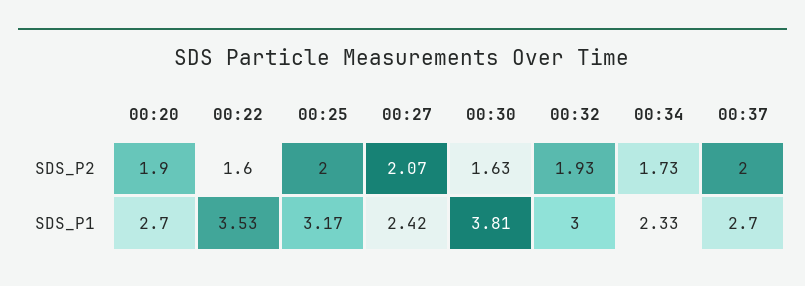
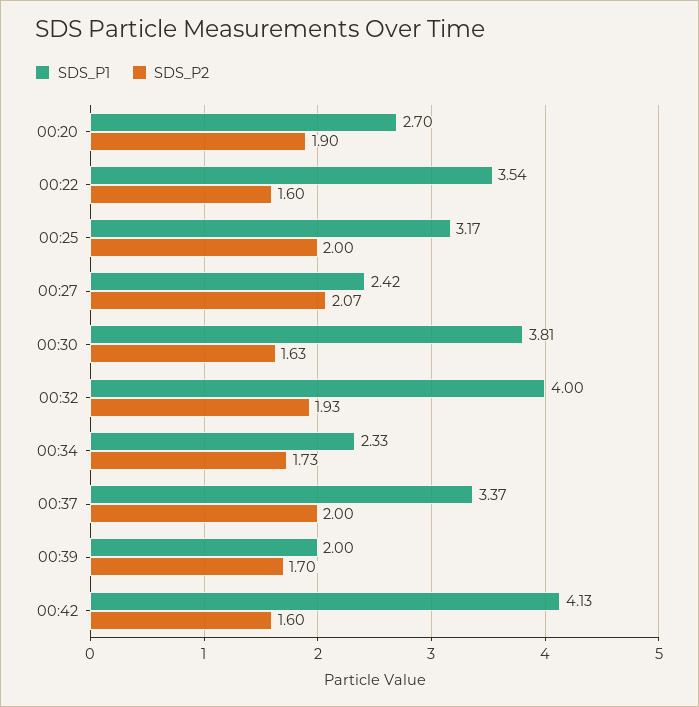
SDS_P1, 00:22: 3.53 -> 3.54
SDS_P1, 00:32: 3 -> 4
SDS_P1, 00:37: 2.7 -> 3.37
SDS_P1, 00:39: none -> 2
SDS_P2, 00:39: none -> 1.7
SDS_P1, 00:42: none -> 4.13
SDS_P2, 00:42: none -> 1.6

